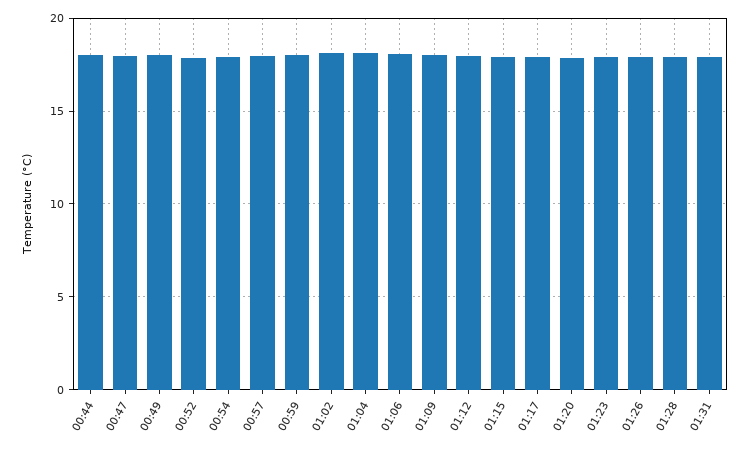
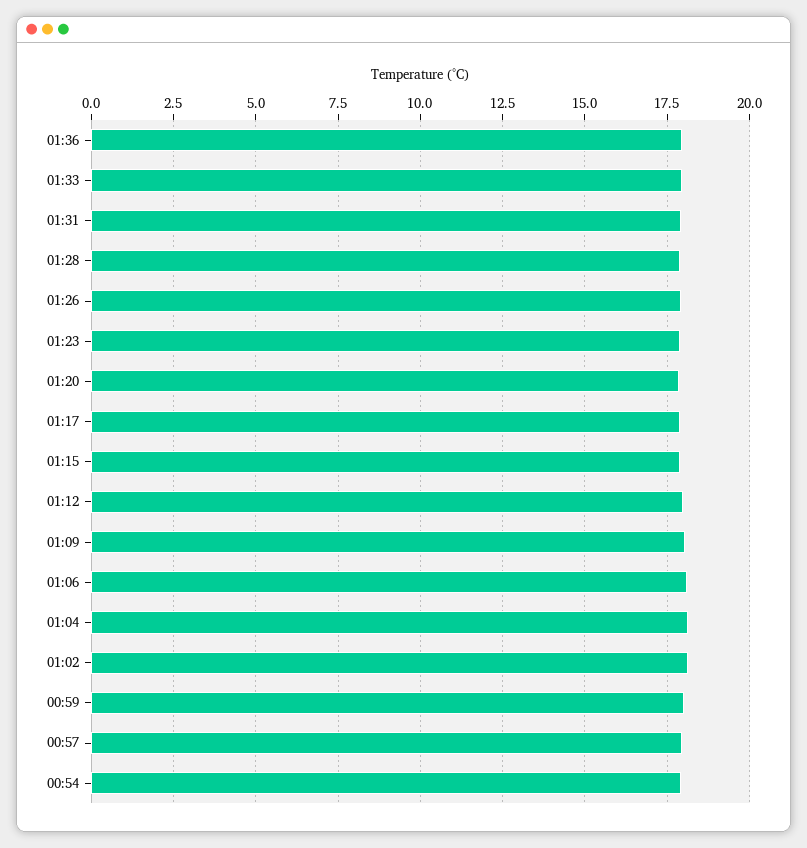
00:44: 18 -> none
00:47: 18 -> none
00:49: 18 -> none
00:52: 18 -> none
01:36: none -> 18
01:33: none -> 18

